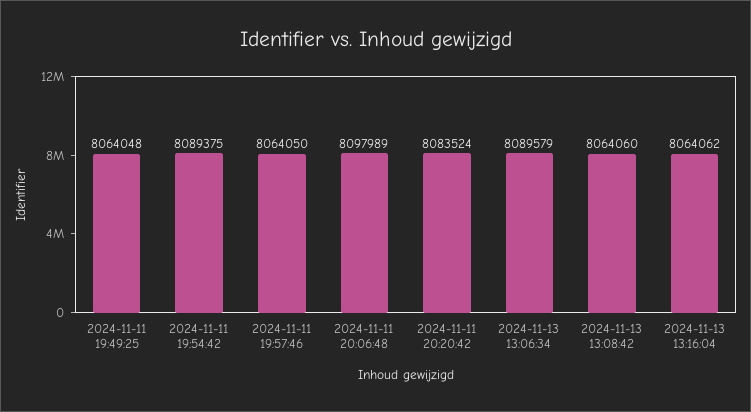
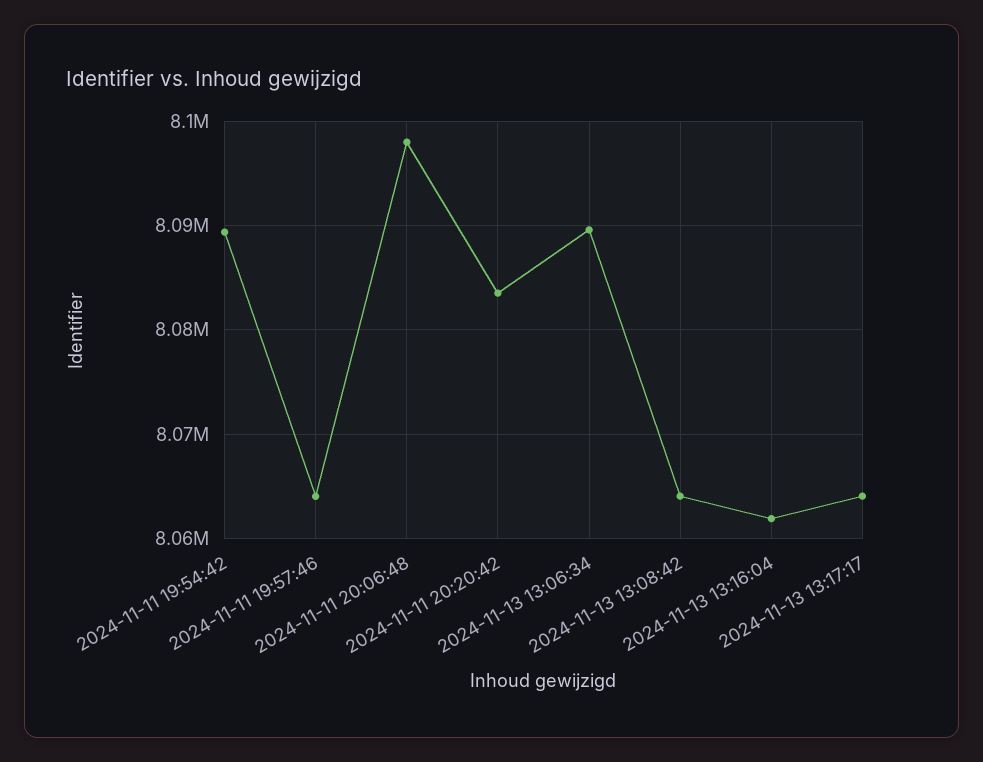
2024-11-11 19:49:25: 8064048 -> none
2024-11-13 13:16:04: 8064062 -> 8062000
2024-11-13 13:17:17: none -> 8064000

